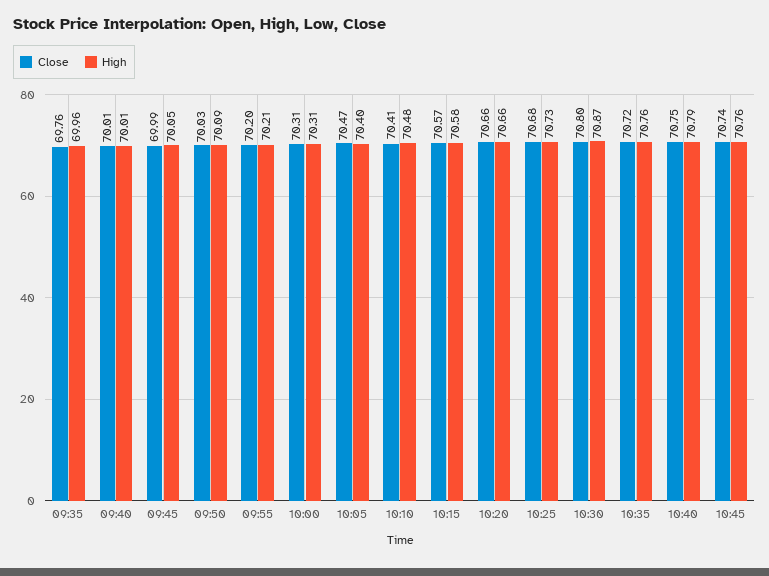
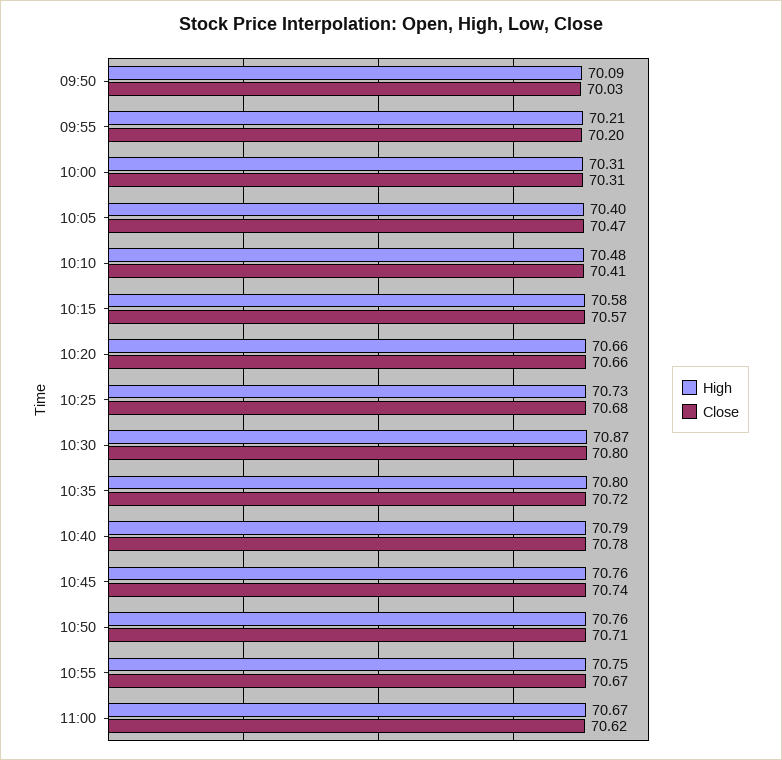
Close, 09:35: 69.76 -> none
High, 09:35: 69.96 -> none
Close, 09:40: 70.01 -> none
High, 09:40: 70.01 -> none
Close, 09:45: 69.99 -> none
High, 09:45: 70.05 -> none
High, 10:35: 70.76 -> 70.8
Close, 10:40: 70.75 -> 70.78
High, 10:50: none -> 70.76
Close, 10:50: none -> 70.71
High, 10:55: none -> 70.75
Close, 10:55: none -> 70.67
High, 11:00: none -> 70.67
Close, 11:00: none -> 70.62

